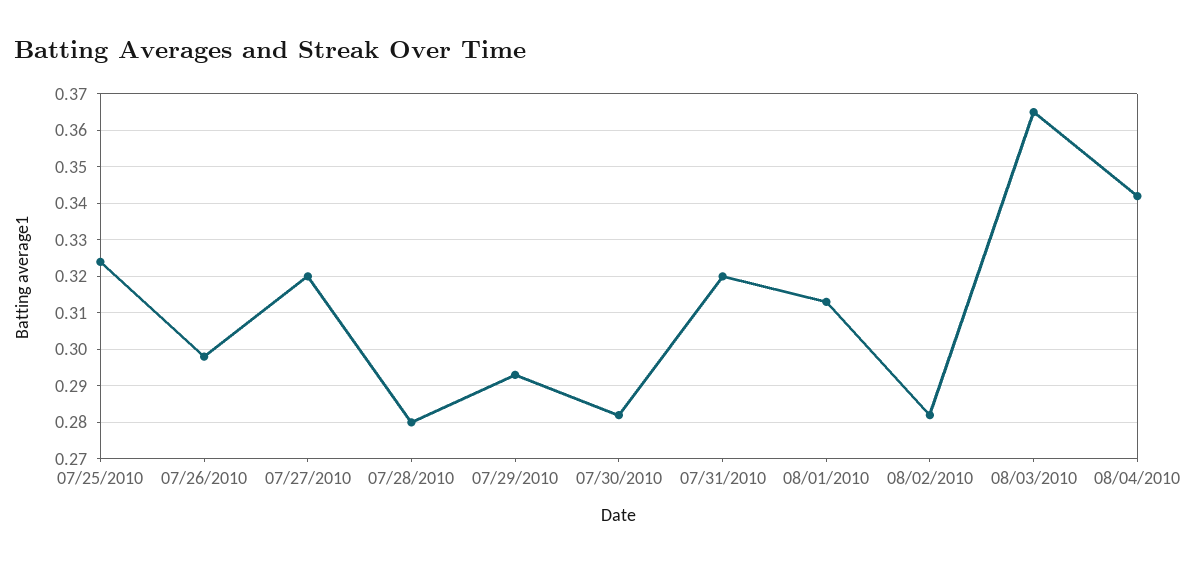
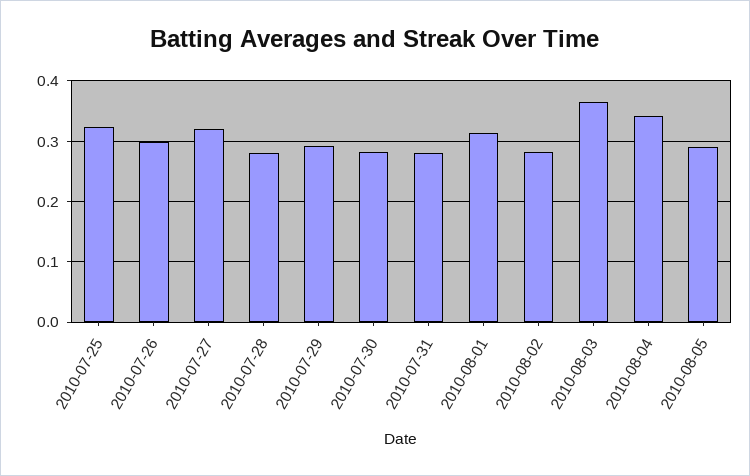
07/31/2010: 0.32 -> 0.28
2010-08-05: none -> 0.29

